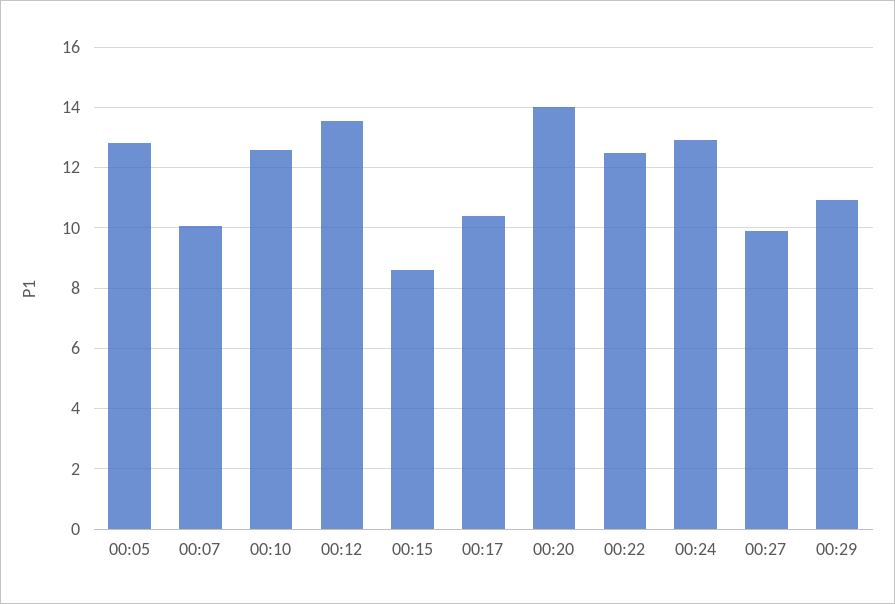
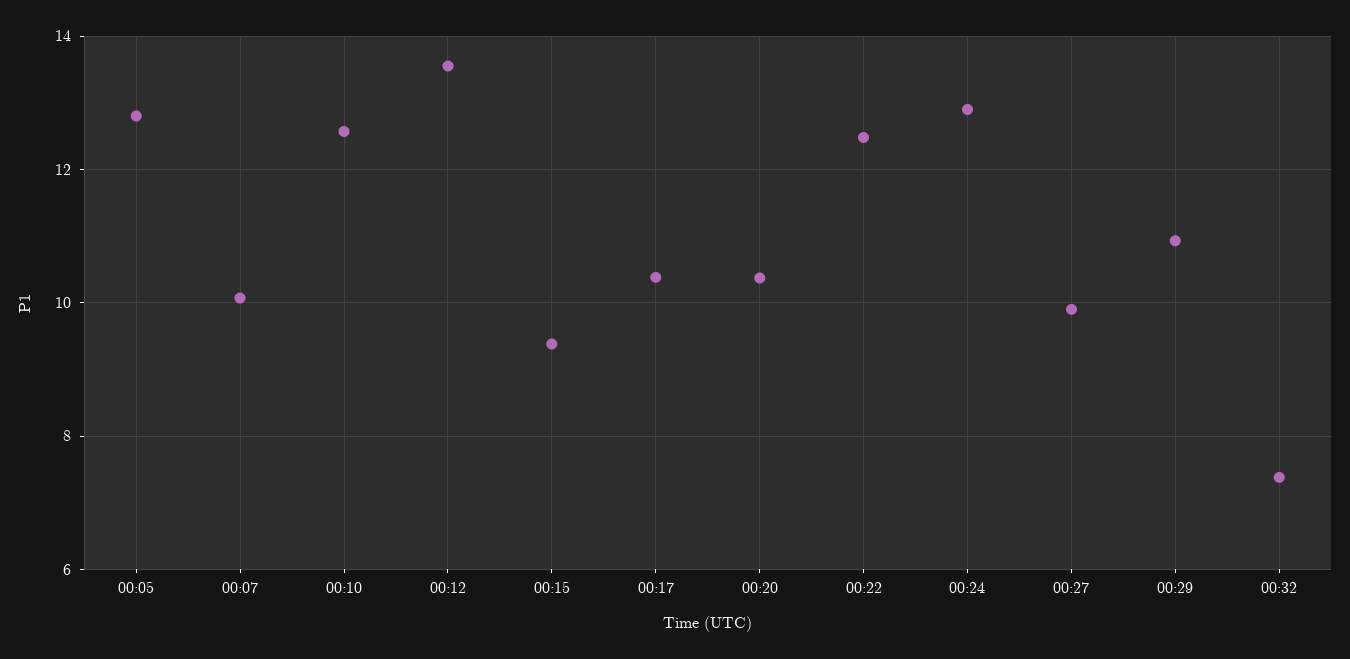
00:15: 8.6 -> 9.4
00:20: 14 -> 10.4
00:32: none -> 7.4

